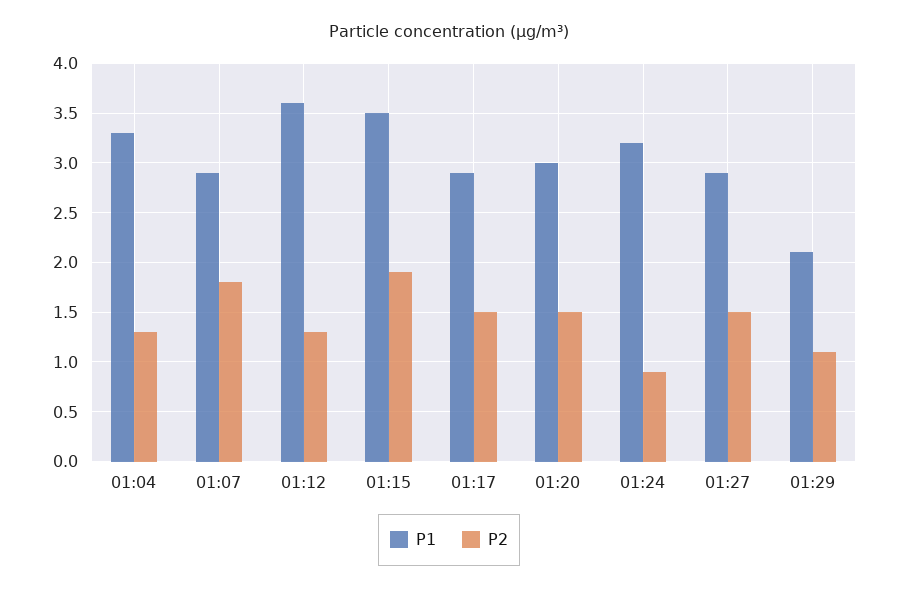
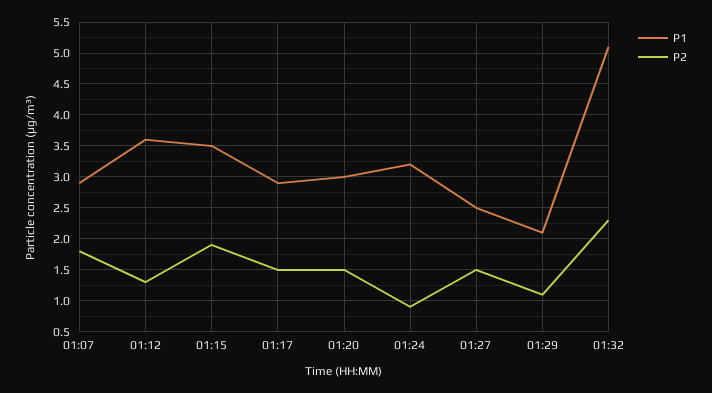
P1, 01:04: 3.3 -> none
P2, 01:04: 1.3 -> none
P1, 01:27: 2.9 -> 2.5
P1, 01:32: none -> 5.1
P2, 01:32: none -> 2.3

